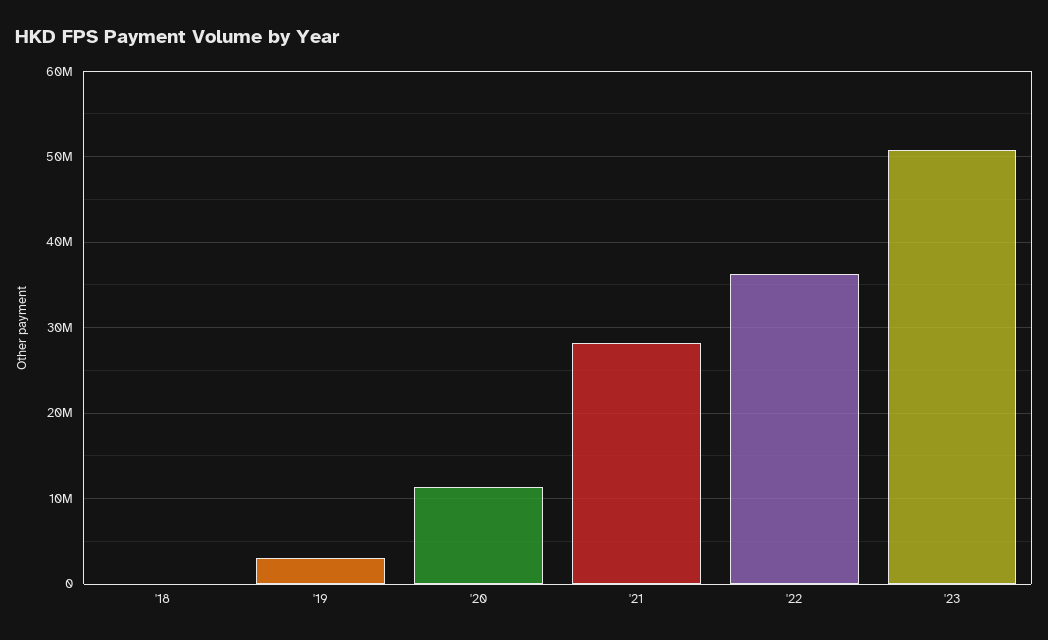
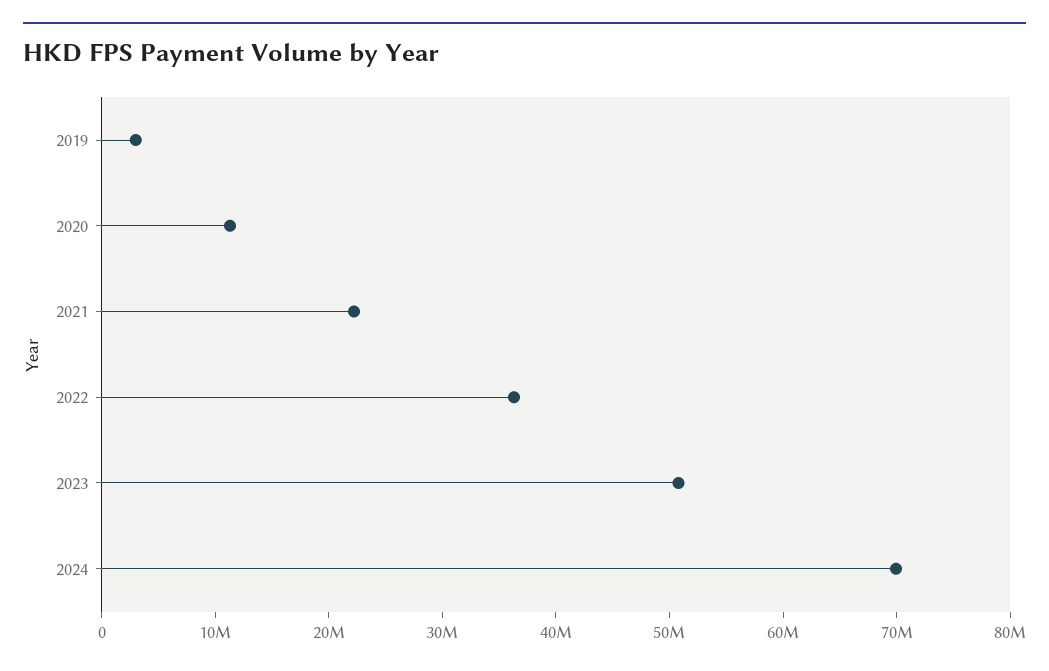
'18: 0 -> none
'21: 28000000 -> 22000000
2024: none -> 70000000

